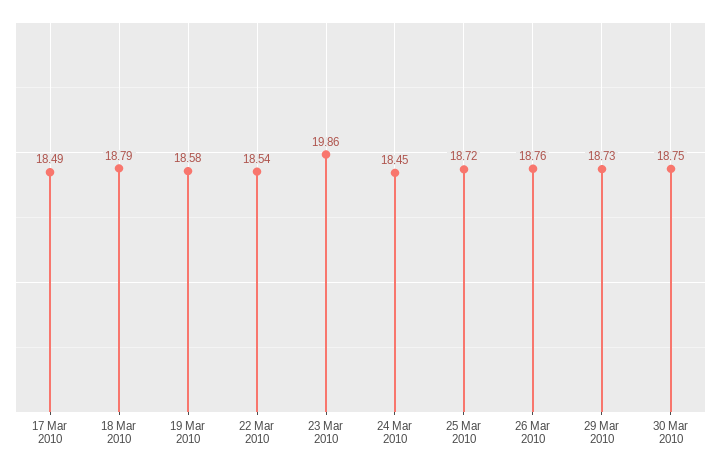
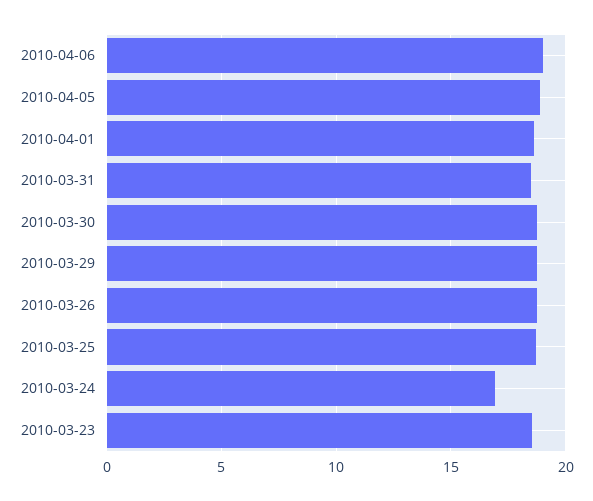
17 Mar 2010: 18.49 -> none
18 Mar 2010: 18.79 -> none
19 Mar 2010: 18.58 -> none
22 Mar 2010: 18.54 -> none
23 Mar 2010: 19.86 -> 18.5
24 Mar 2010: 18.45 -> 17
2010-04-06: none -> 19
2010-04-05: none -> 19
2010-04-01: none -> 18.5
2010-03-31: none -> 18.5

